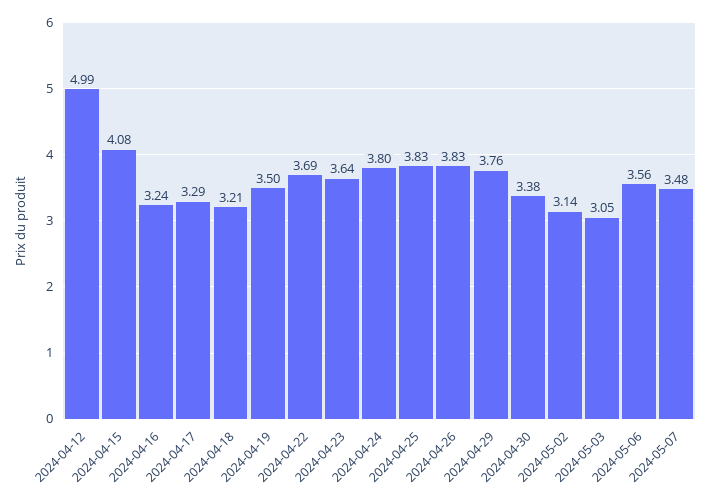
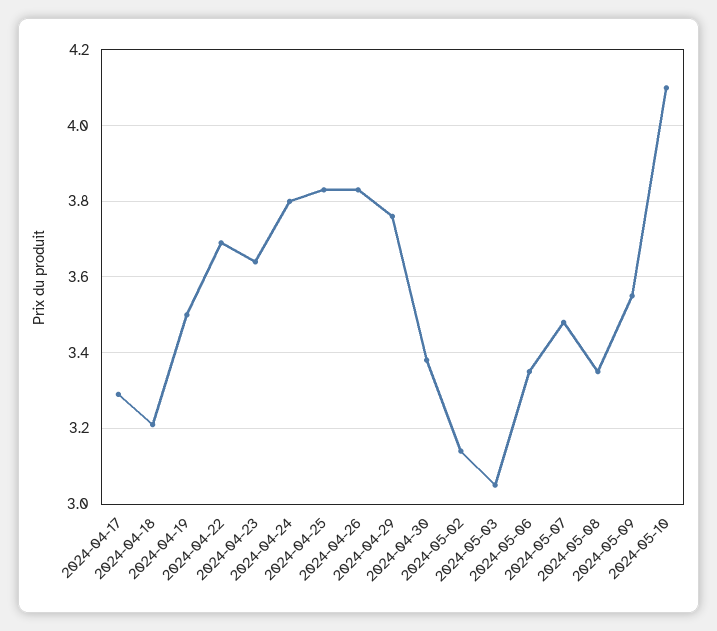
2024-04-12: 4.99 -> none
2024-04-15: 4.08 -> none
2024-04-16: 3.24 -> none
2024-05-06: 3.56 -> 3.35
2024-05-08: none -> 3.35
2024-05-09: none -> 3.55
2024-05-10: none -> 4.1

